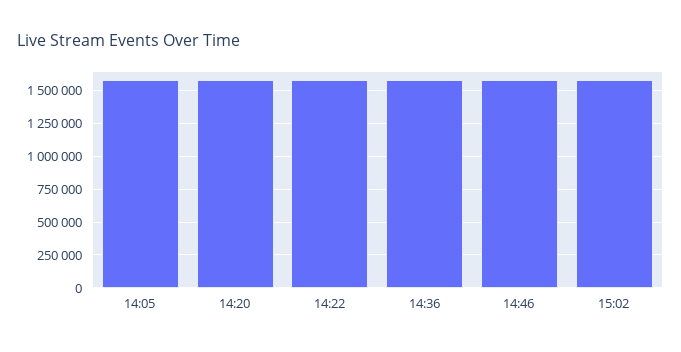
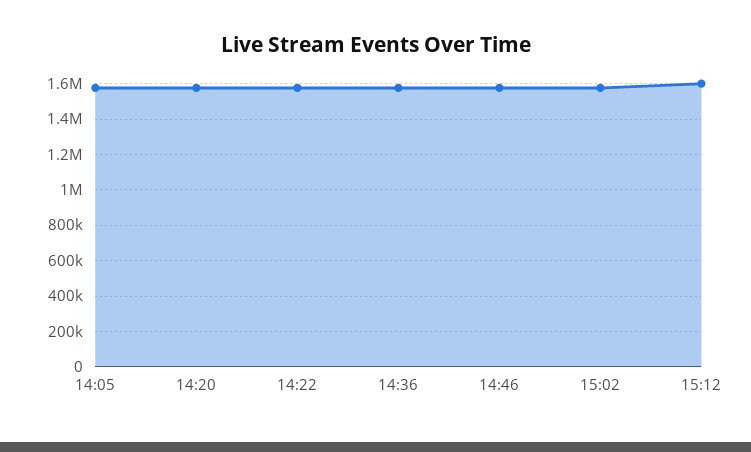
15:12: none -> 1600000

